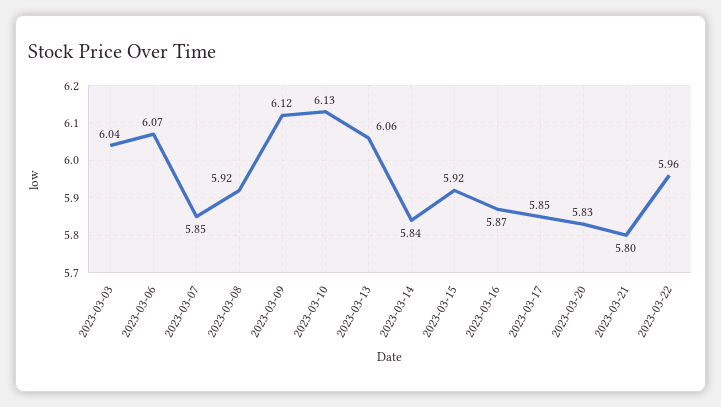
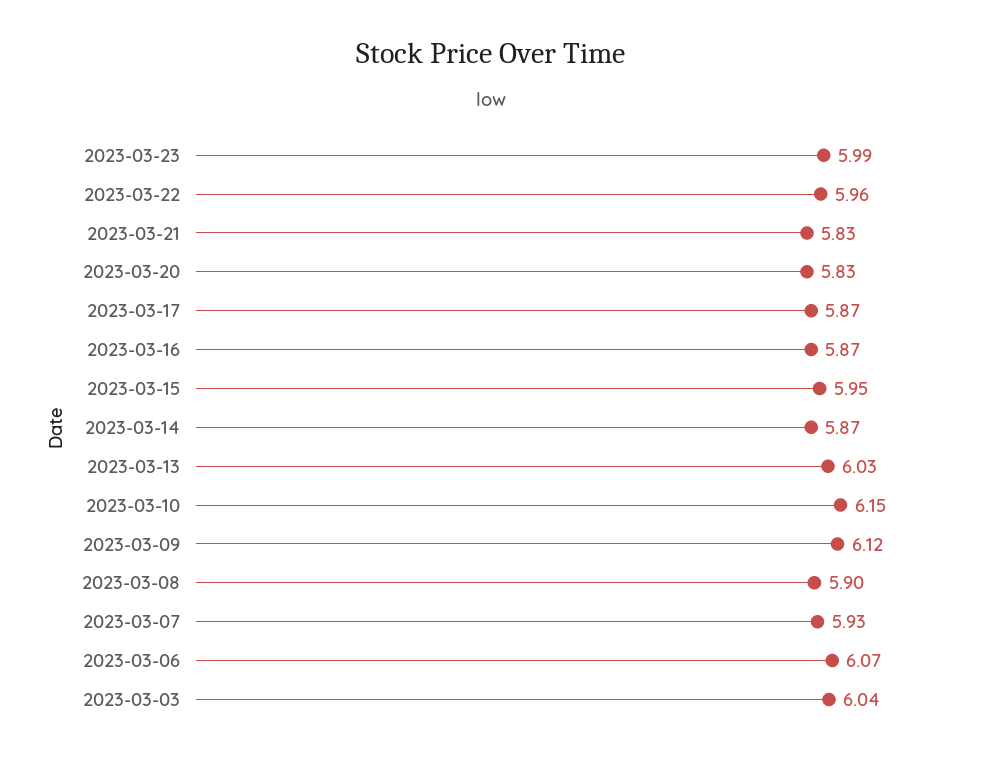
2023-03-07: 5.85 -> 5.93
2023-03-08: 5.92 -> 5.9
2023-03-10: 6.13 -> 6.15
2023-03-13: 6.06 -> 6.03
2023-03-14: 5.84 -> 5.87
2023-03-15: 5.92 -> 5.95
2023-03-17: 5.85 -> 5.87
2023-03-21: 5.8 -> 5.83
2023-03-23: none -> 5.99

